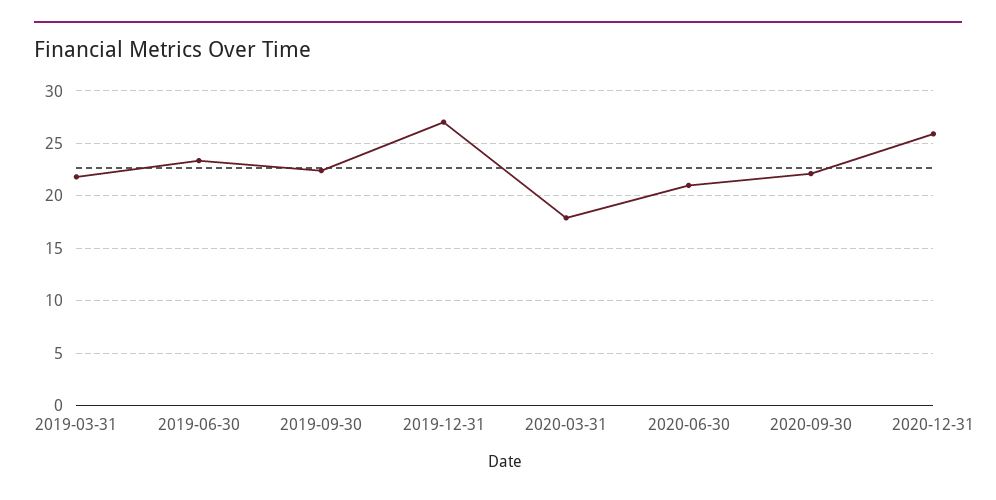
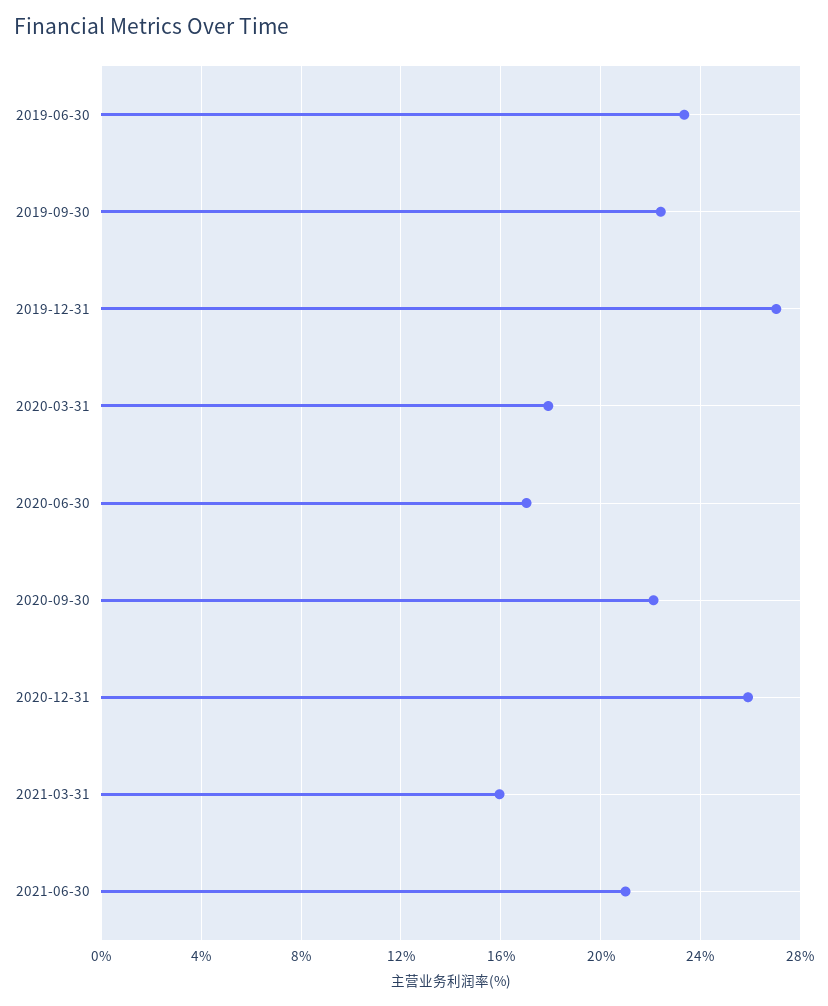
2019-03-31: 22 -> none
2020-06-30: 21 -> 17
2021-03-31: none -> 16
2021-06-30: none -> 21

